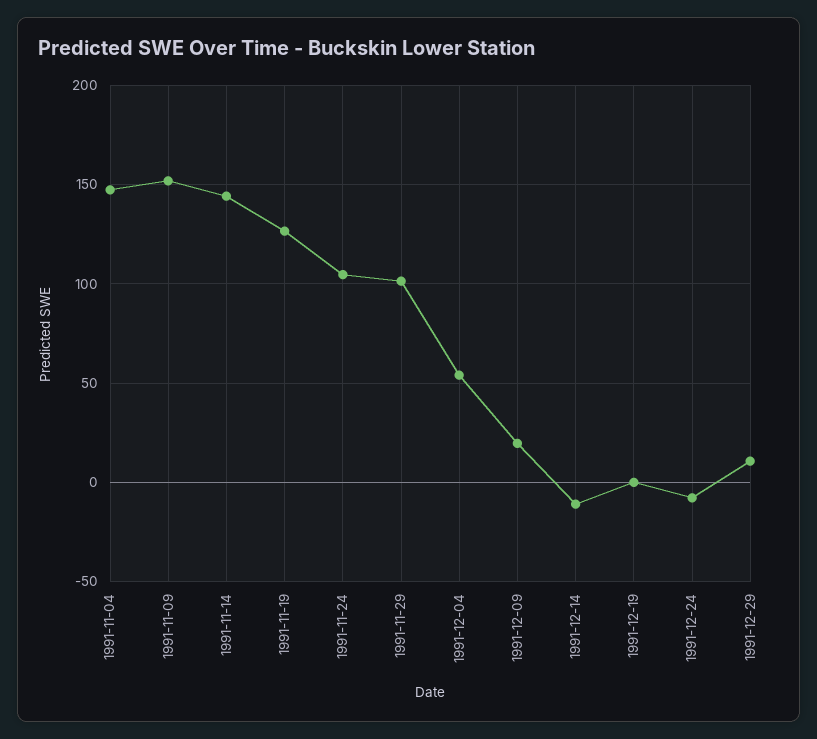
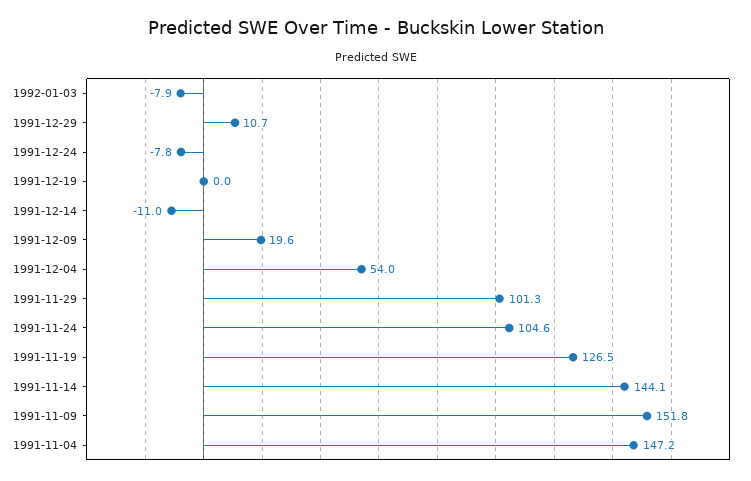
1992-01-03: none -> -7.9

